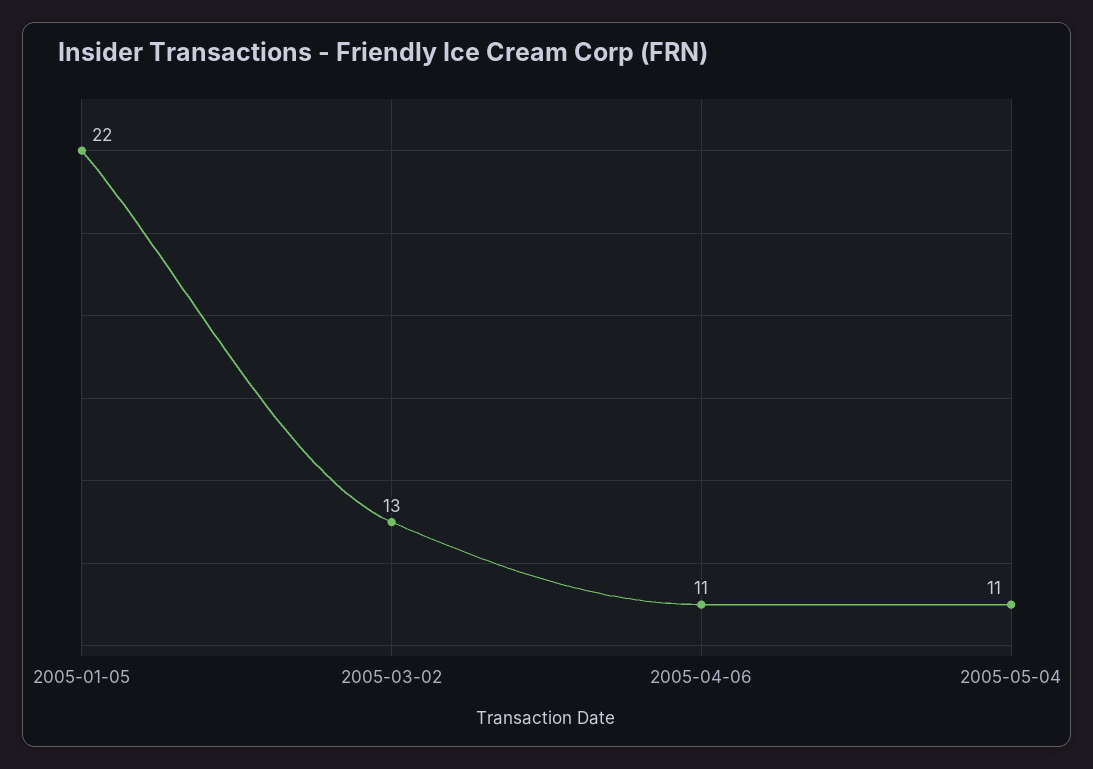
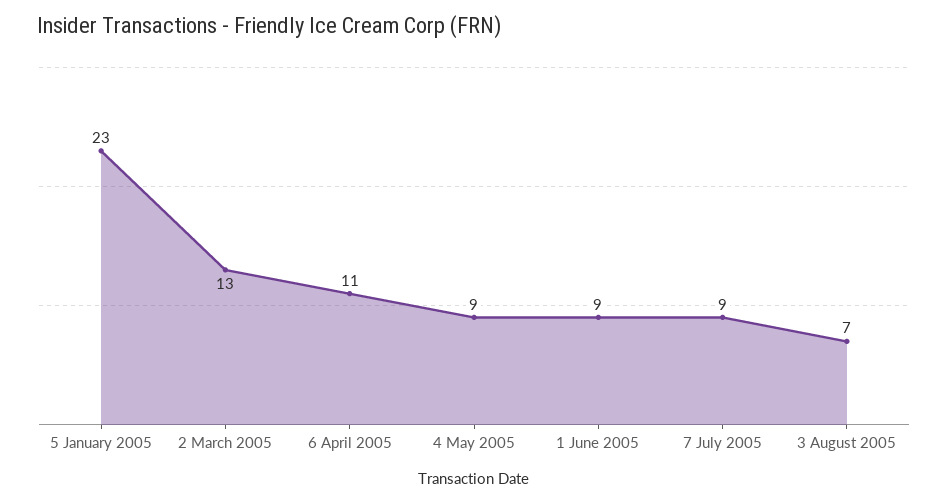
2005-01-05: 22 -> 23
2005-05-04: 11 -> 9
1 June 2005: none -> 9
7 July 2005: none -> 9
3 August 2005: none -> 7

